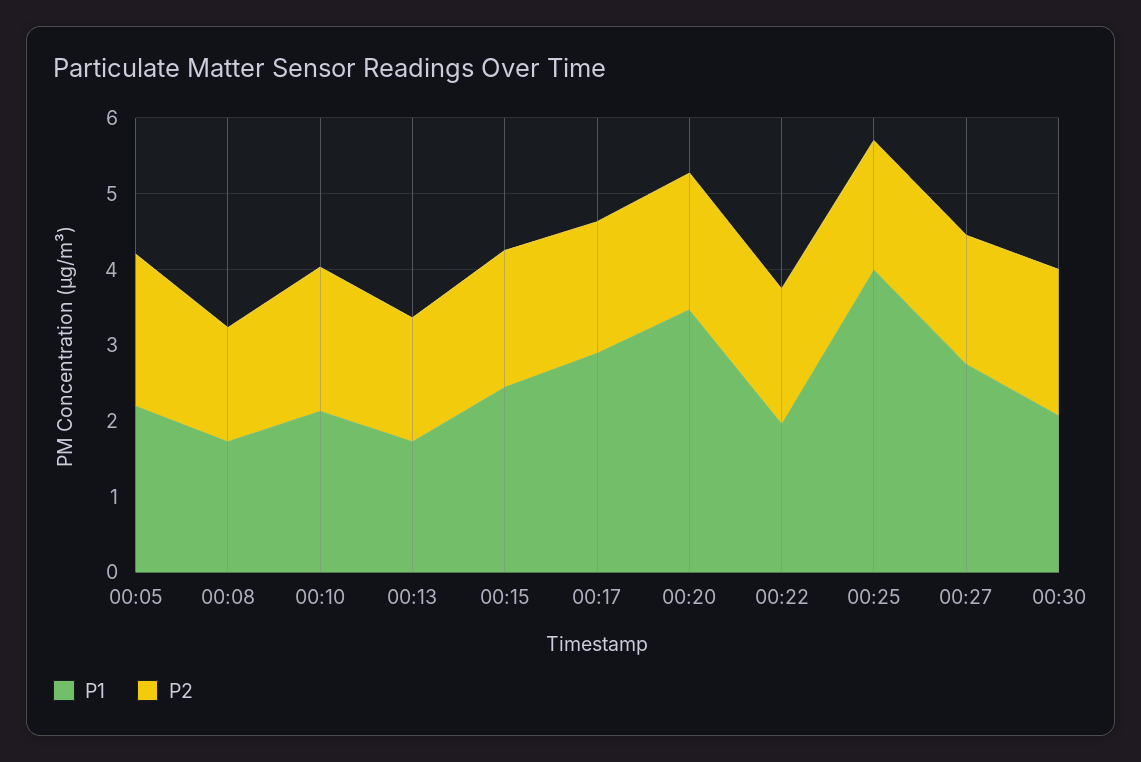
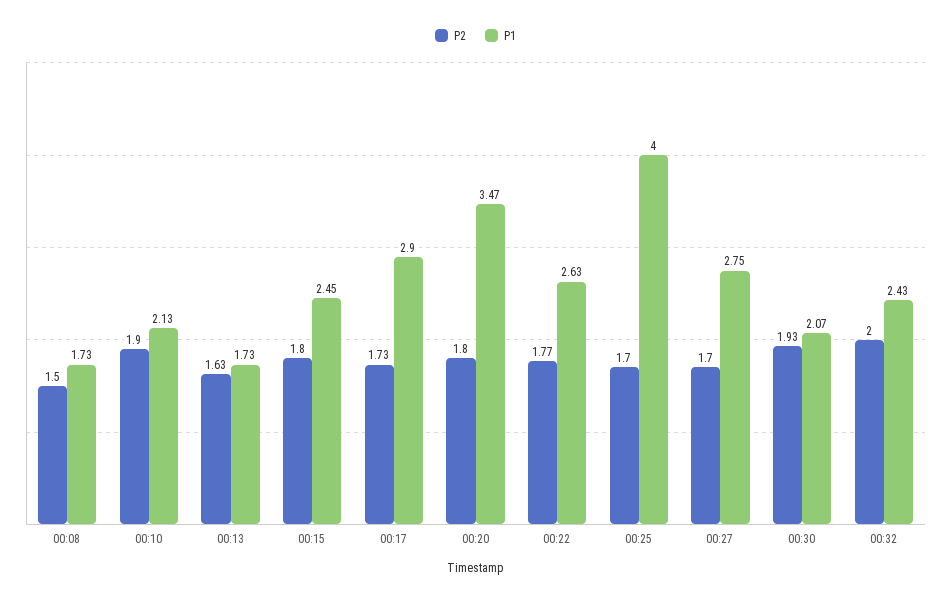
P1, 00:05: 2.2 -> none
P2, 00:05: 2 -> none
P1, 00:22: 2 -> 2.63
P2, 00:32: none -> 2
P1, 00:32: none -> 2.43

